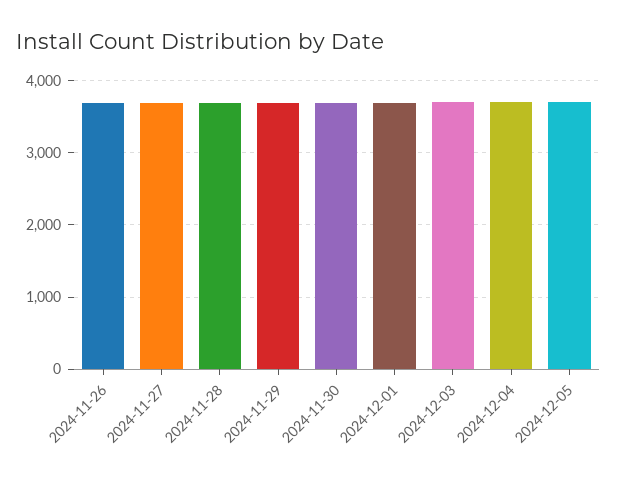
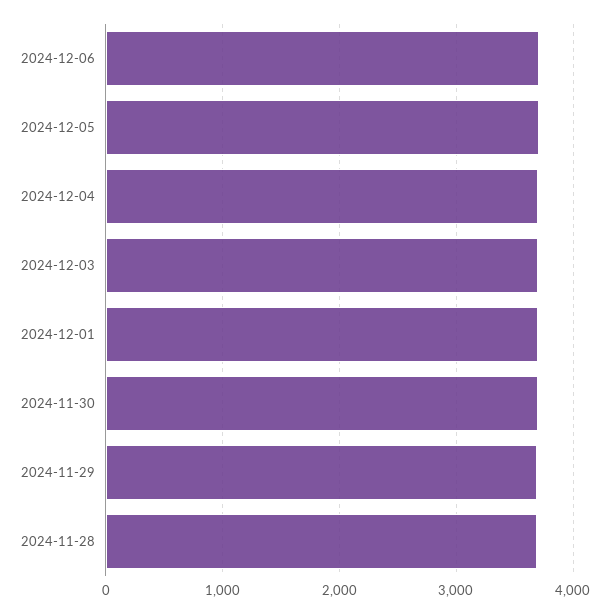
2024-11-26: 3700 -> none
2024-11-27: 3700 -> none
2024-12-06: none -> 3700

